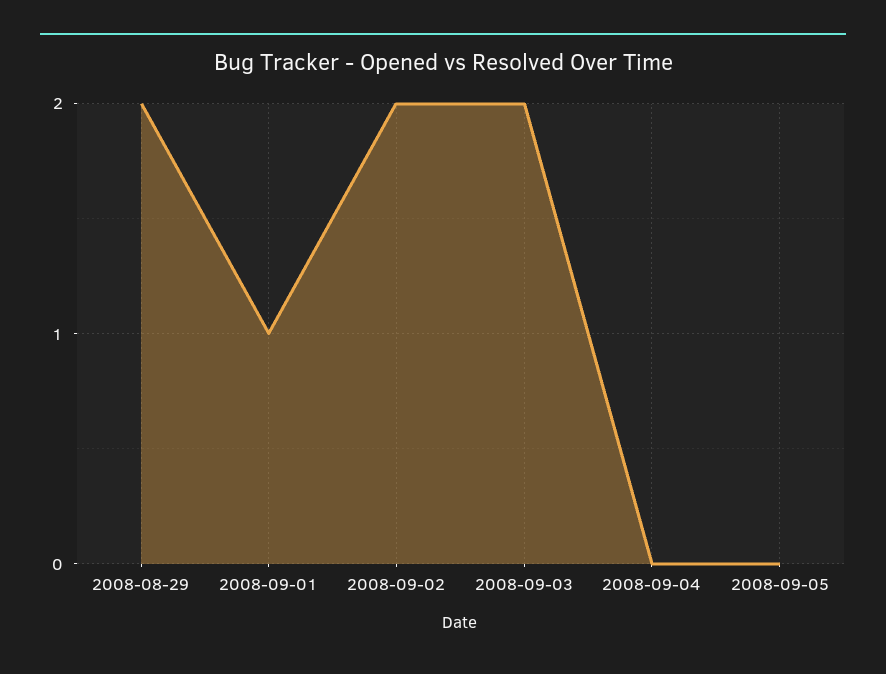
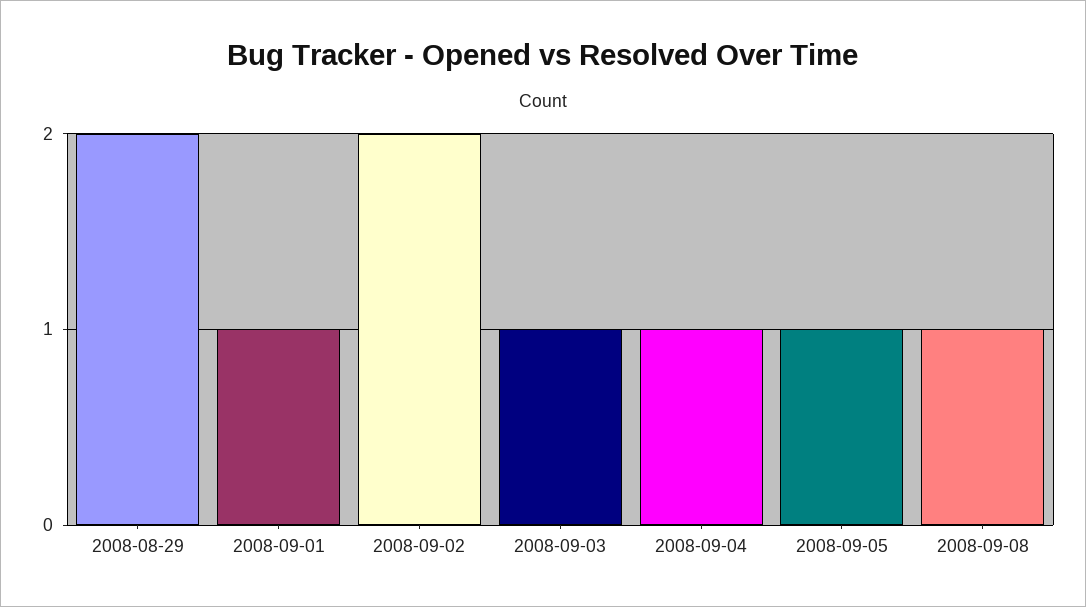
2008-09-03: 2 -> 1
2008-09-04: 0 -> 1
2008-09-05: 0 -> 1
2008-09-08: none -> 1

